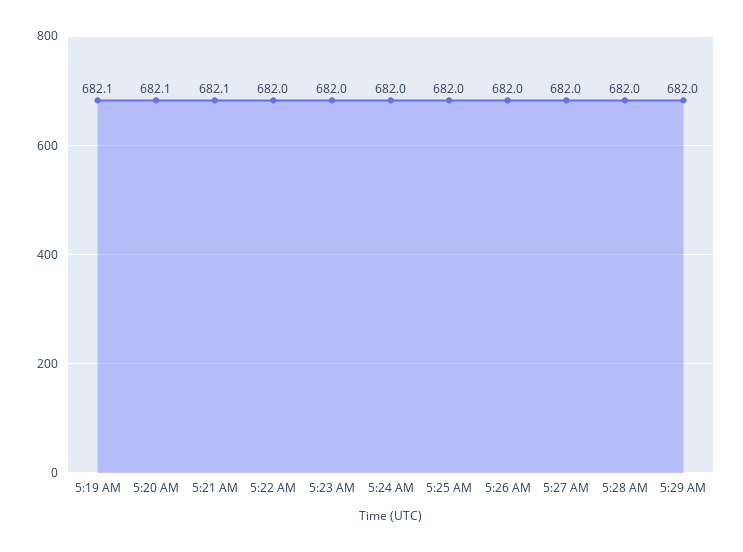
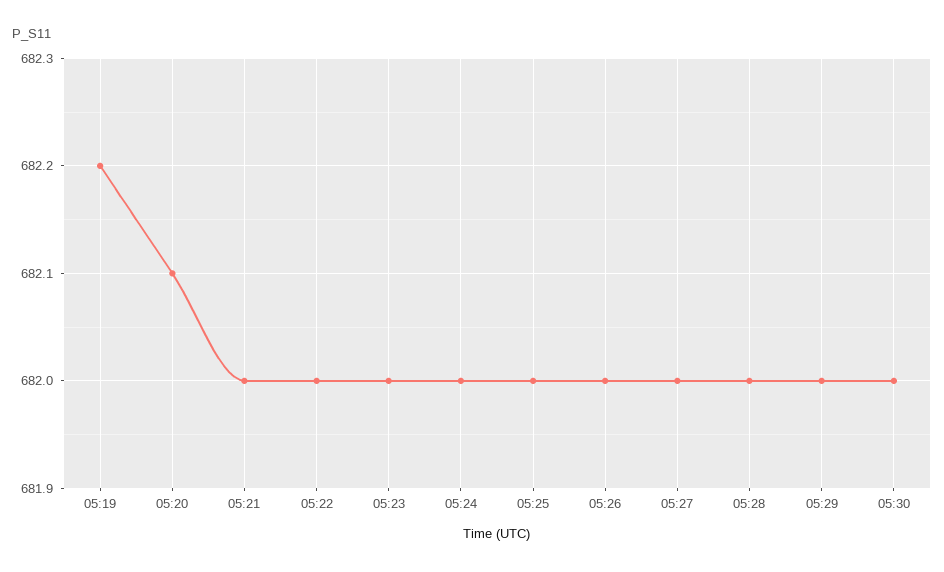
5:19 AM: 682.1 -> 682.2
5:21 AM: 682.1 -> 682
05:30: none -> 682

